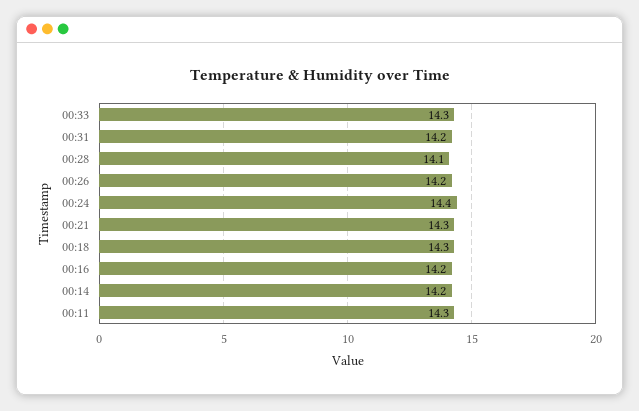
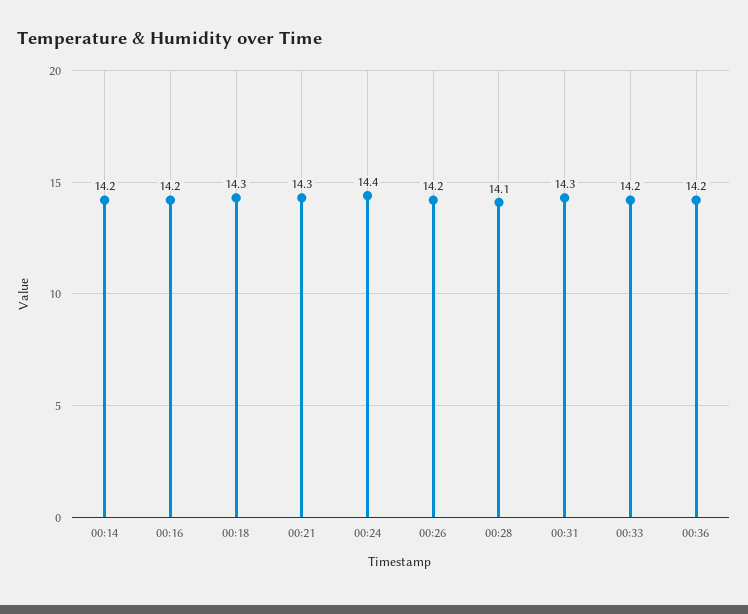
00:33: 14.3 -> 14.2
00:31: 14.2 -> 14.3
00:11: 14.3 -> none
00:36: none -> 14.2

